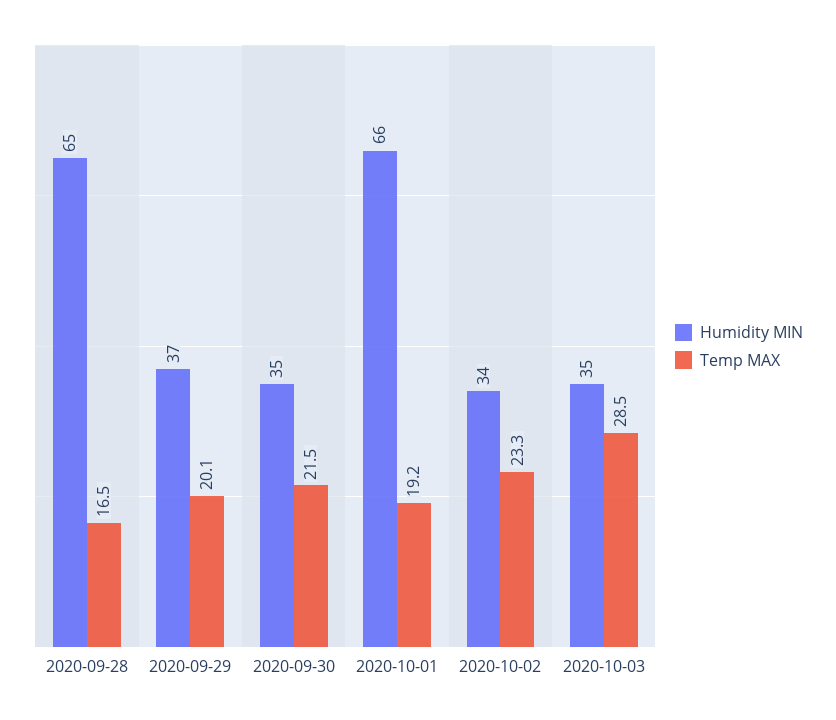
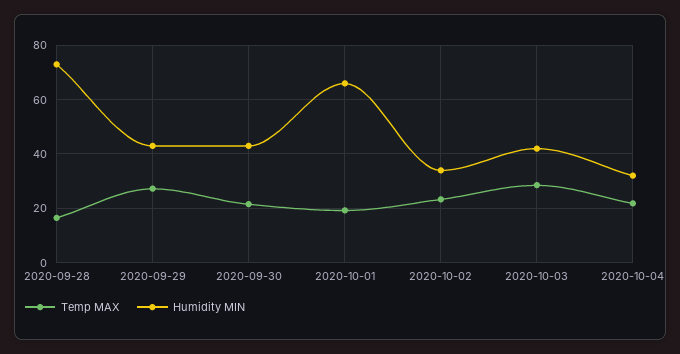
Humidity MIN, 2020-09-28: 65 -> 72.5
Humidity MIN, 2020-09-29: 37 -> 42.5
Temp MAX, 2020-09-29: 20.1 -> 27.5
Humidity MIN, 2020-09-30: 35 -> 42.5
Humidity MIN, 2020-10-03: 35 -> 42.5
Temp MAX, 2020-10-04: none -> 22.5
Humidity MIN, 2020-10-04: none -> 32.5

